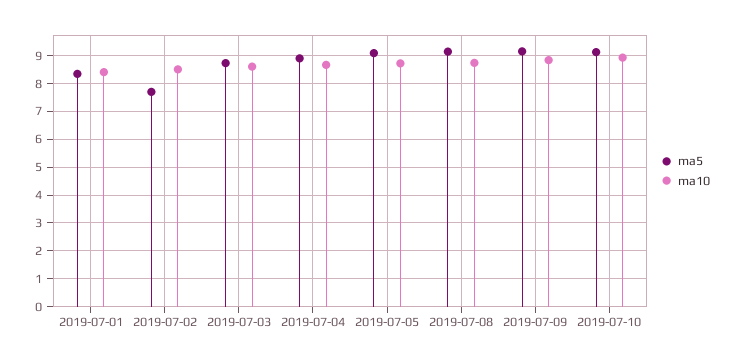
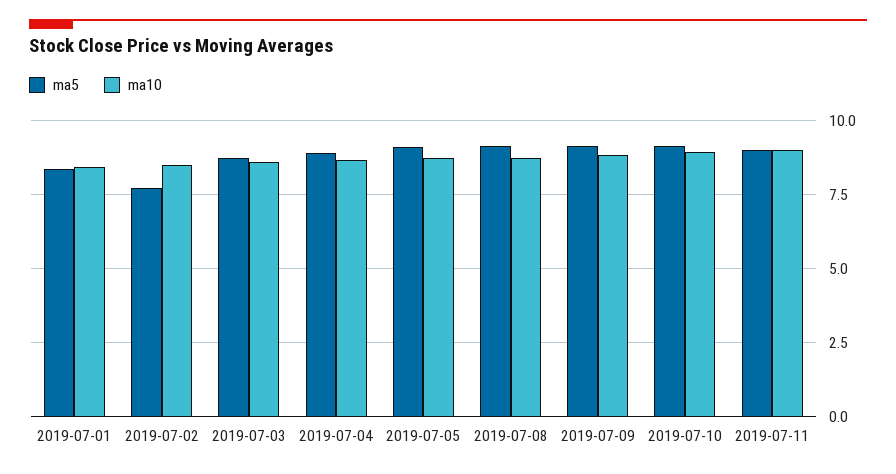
ma5, 2019-07-11: none -> 9
ma10, 2019-07-11: none -> 9

